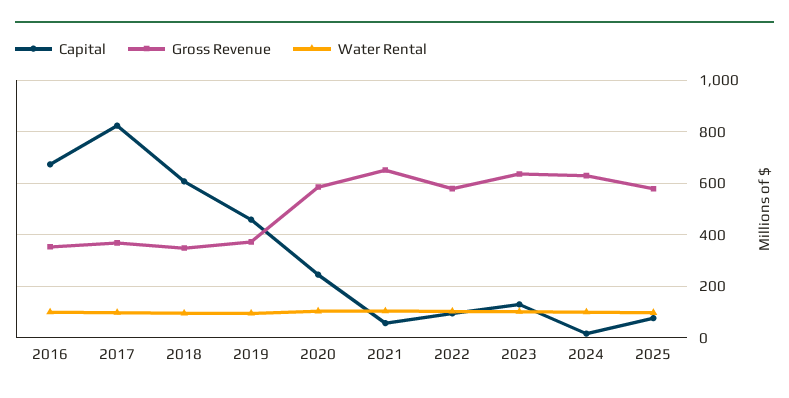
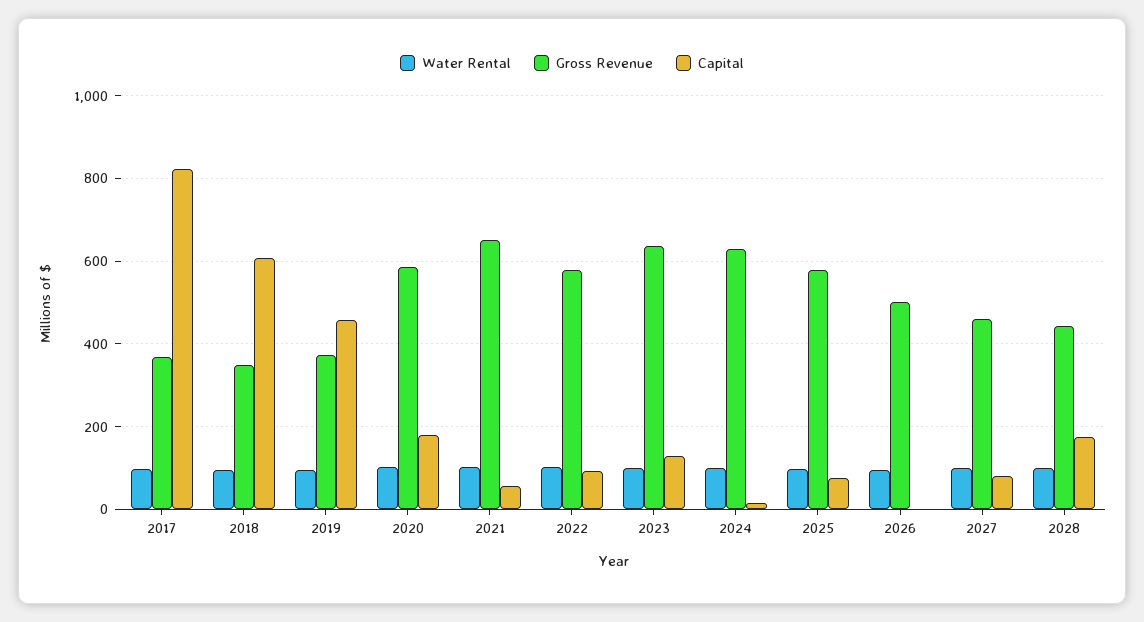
Capital, 2016: 675 -> none
Gross Revenue, 2016: 350 -> none
Water Rental, 2016: 100 -> none
Capital, 2020: 250 -> 180
Water Rental, 2026: none -> 100
Gross Revenue, 2026: none -> 500
Capital, 2026: none -> 0
Water Rental, 2027: none -> 100
Gross Revenue, 2027: none -> 460
Capital, 2027: none -> 80
Water Rental, 2028: none -> 100
Gross Revenue, 2028: none -> 440
Capital, 2028: none -> 180

